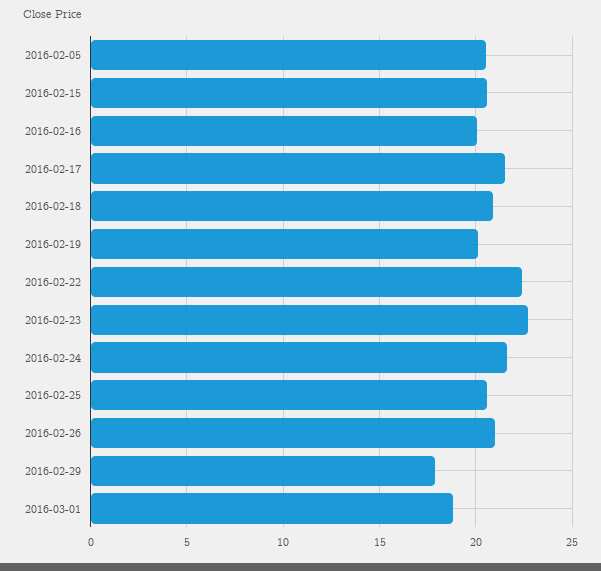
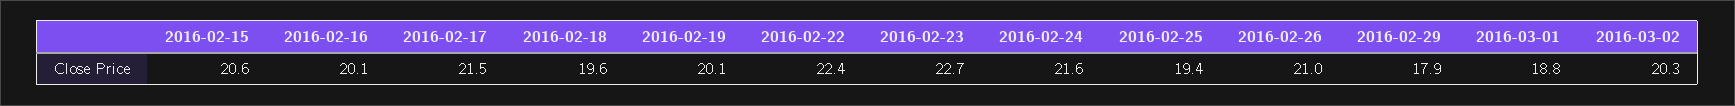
2016-02-05: 20.5 -> none
2016-02-18: 21 -> 19.6
2016-02-25: 20.5 -> 19.4
2016-03-02: none -> 20.3

